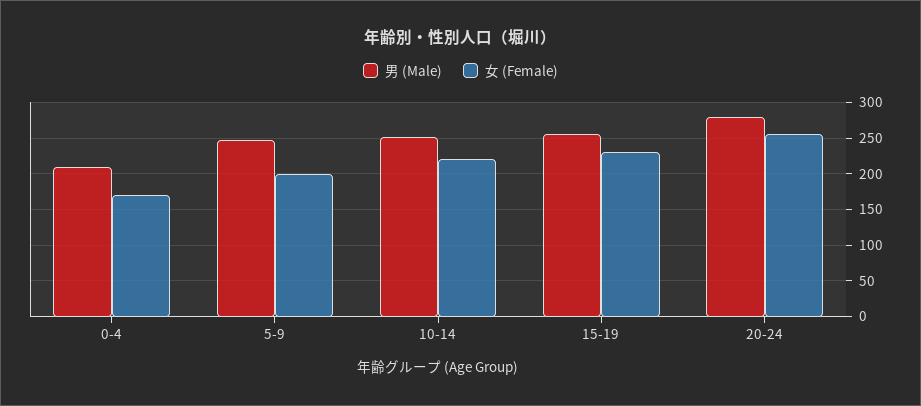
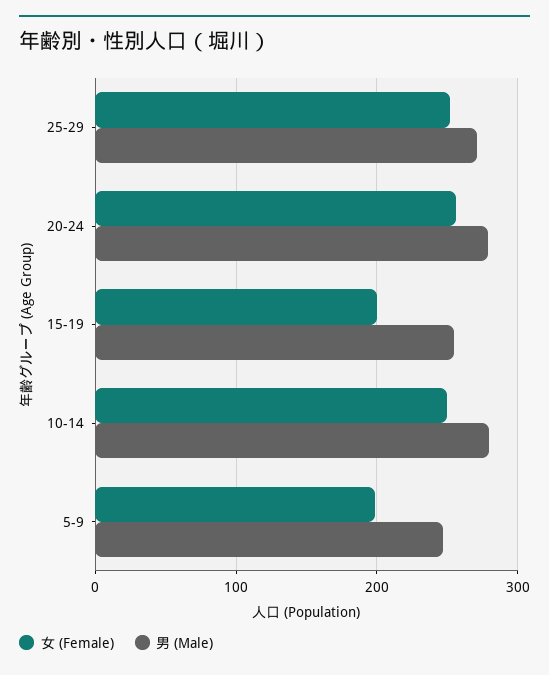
男 (Male), 0-4: 210 -> none
女 (Female), 0-4: 170 -> none
男 (Male), 10-14: 250 -> 280
女 (Female), 10-14: 220 -> 250
女 (Female), 15-19: 230 -> 200
女 (Female), 25-29: none -> 250
男 (Male), 25-29: none -> 270

